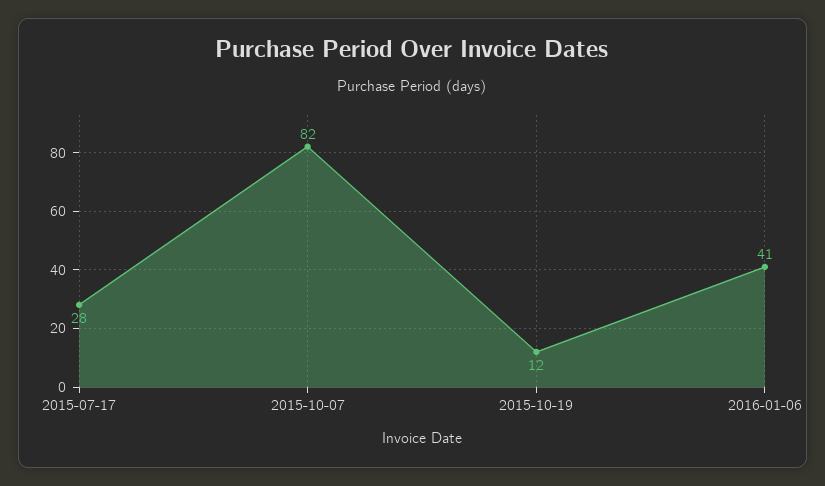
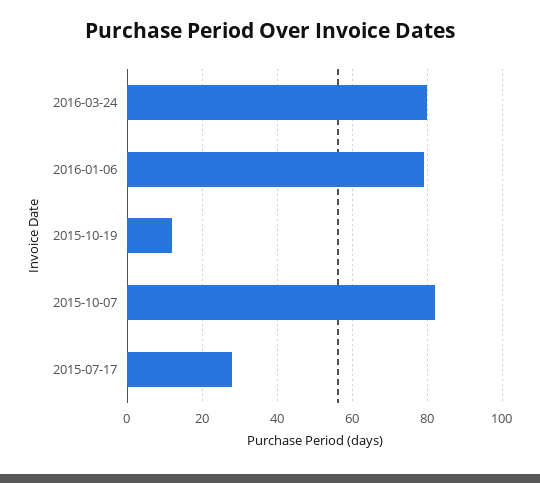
2016-01-06: 41 -> 80
2016-03-24: none -> 80

